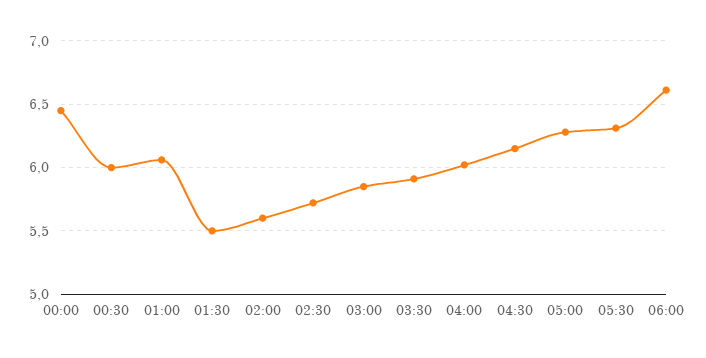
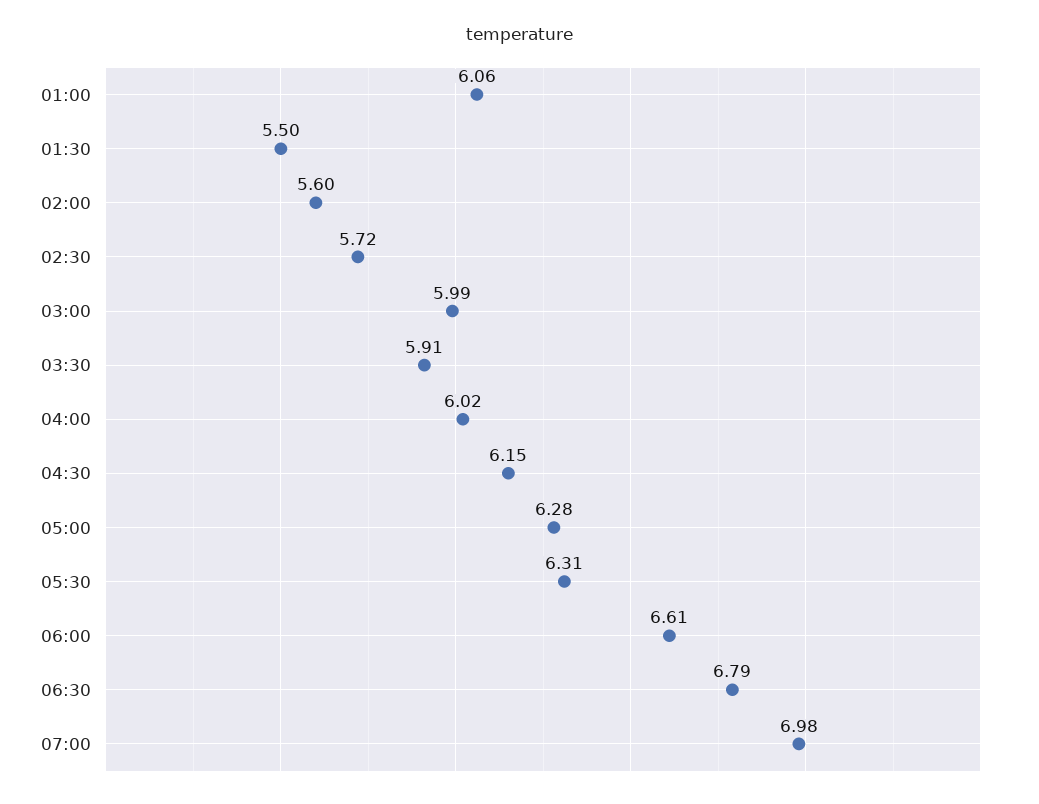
00:00: 6.45 -> none
00:30: 6 -> none
03:00: 5.85 -> 5.99
06:30: none -> 6.79
07:00: none -> 6.98

